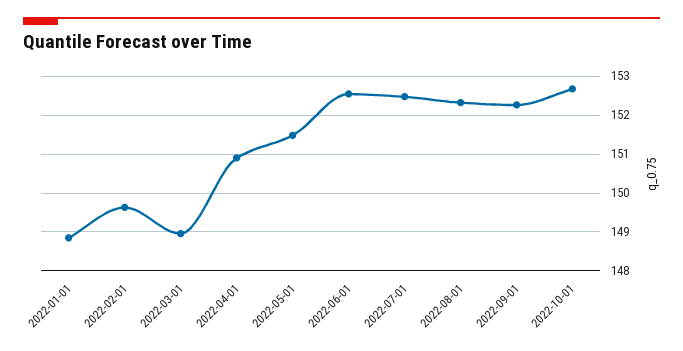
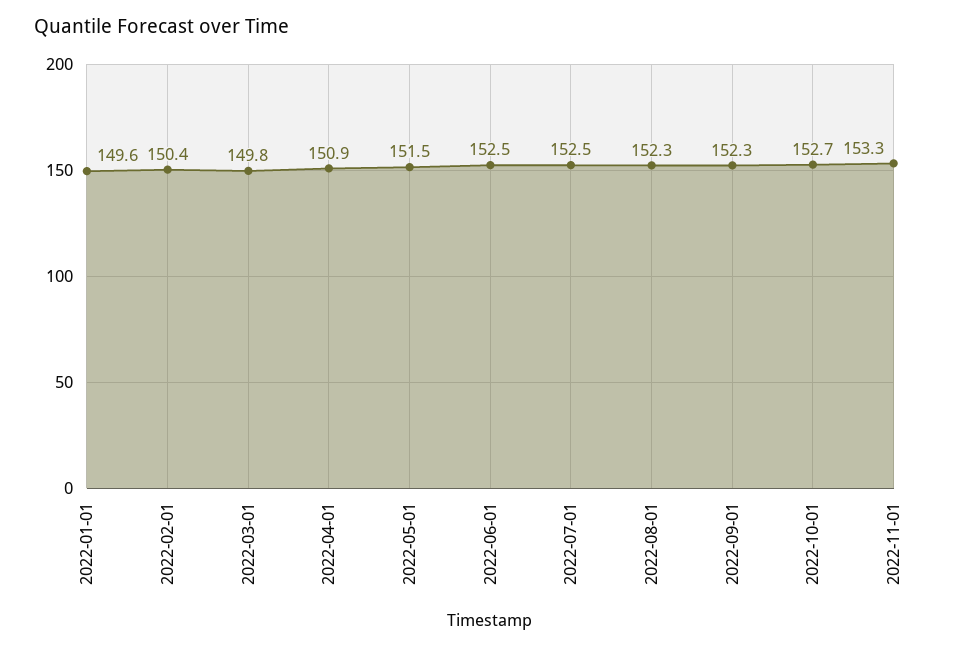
2022-01-01: 148.8 -> 149.6
2022-02-01: 149.6 -> 150.4
2022-03-01: 149 -> 149.8
2022-11-01: none -> 153.3

